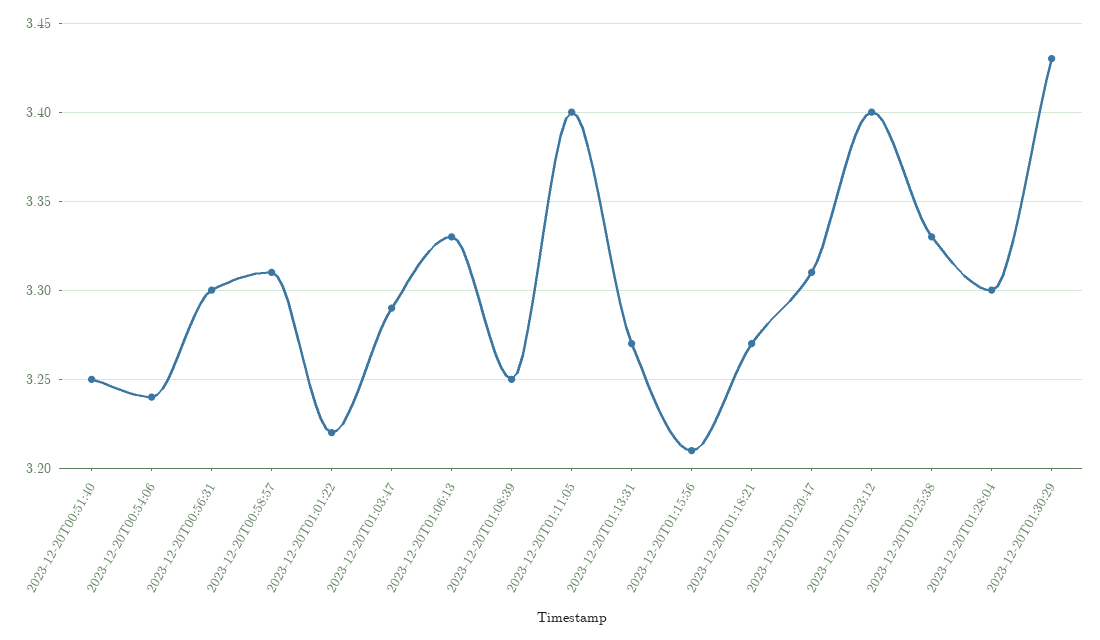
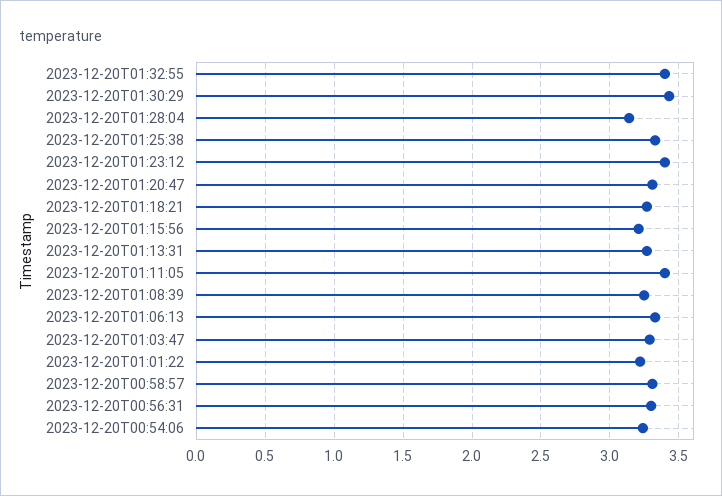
2023-12-20T00:51:40: 3.25 -> none
2023-12-20T01:28:04: 3.3 -> 3.15
2023-12-20T01:32:55: none -> 3.4

